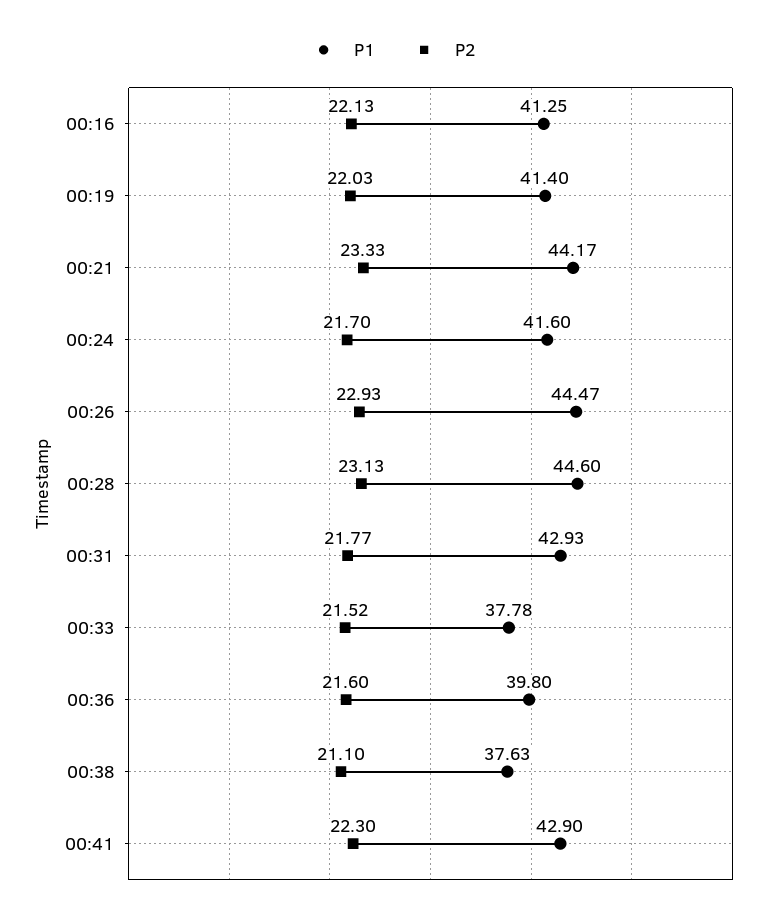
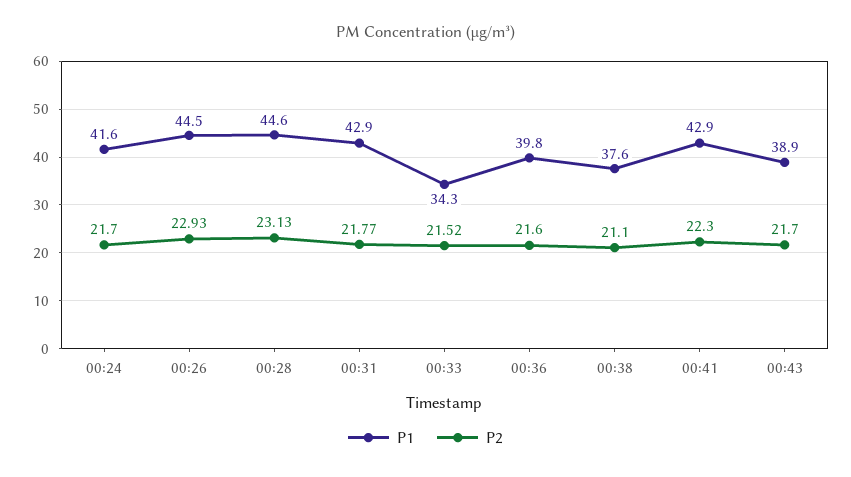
P1, 00:16: 41.25 -> none
P2, 00:16: 22.13 -> none
P1, 00:19: 41.4 -> none
P2, 00:19: 22.03 -> none
P1, 00:21: 44.17 -> none
P2, 00:21: 23.33 -> none
P1, 00:33: 37.78 -> 34.3
P1, 00:43: none -> 38.9
P2, 00:43: none -> 21.7

